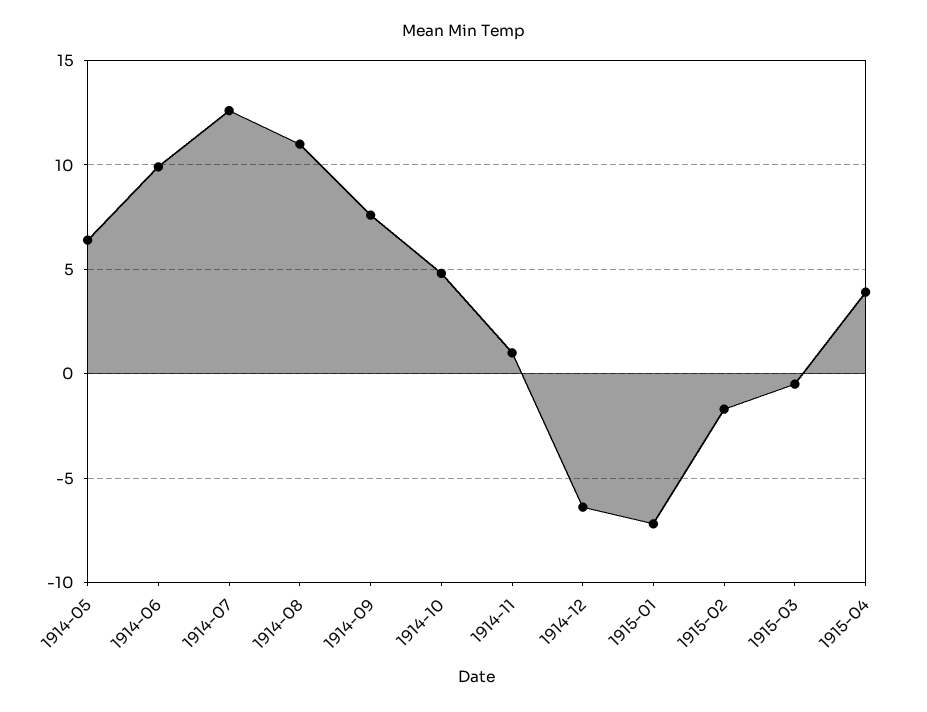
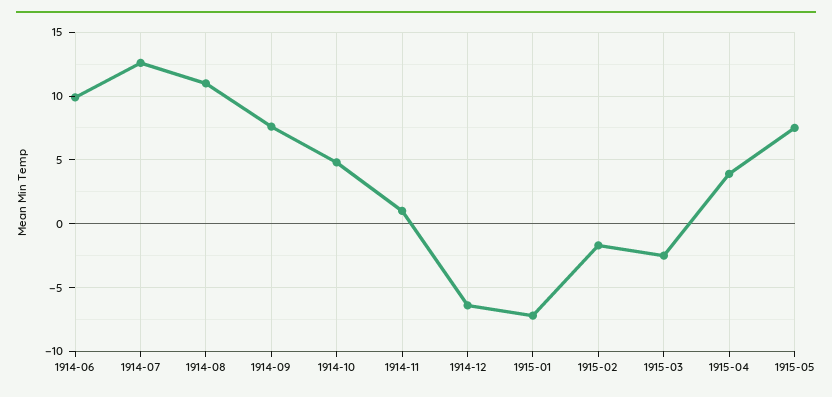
1914-05: 6.5 -> none
1915-03: -0.5 -> -2.5
1915-05: none -> 7.5

